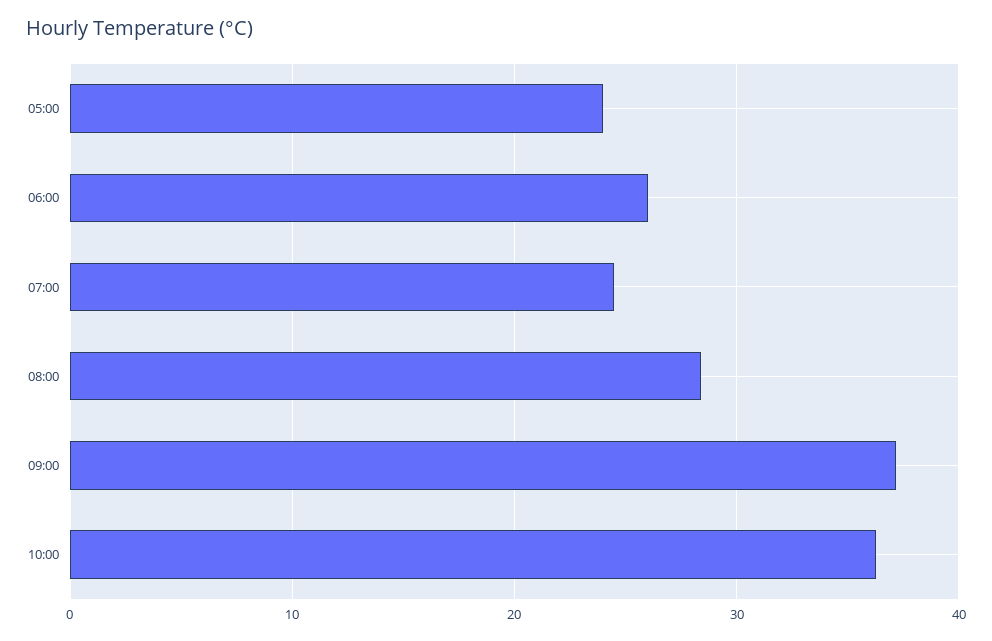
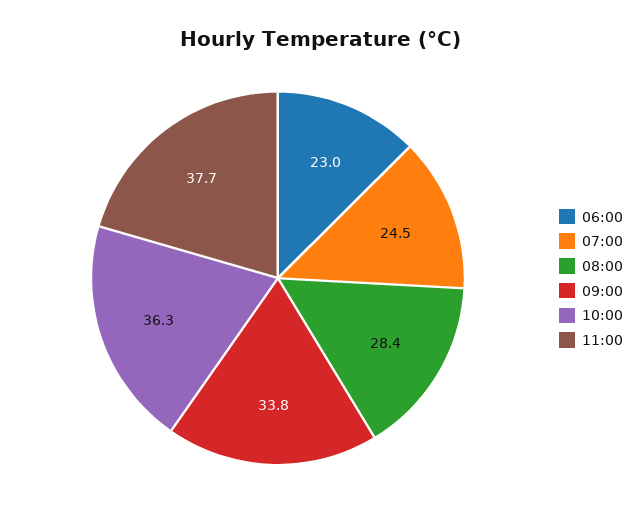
05:00: 24 -> none
06:00: 26 -> 23
09:00: 37 -> 33.8
11:00: none -> 37.7

